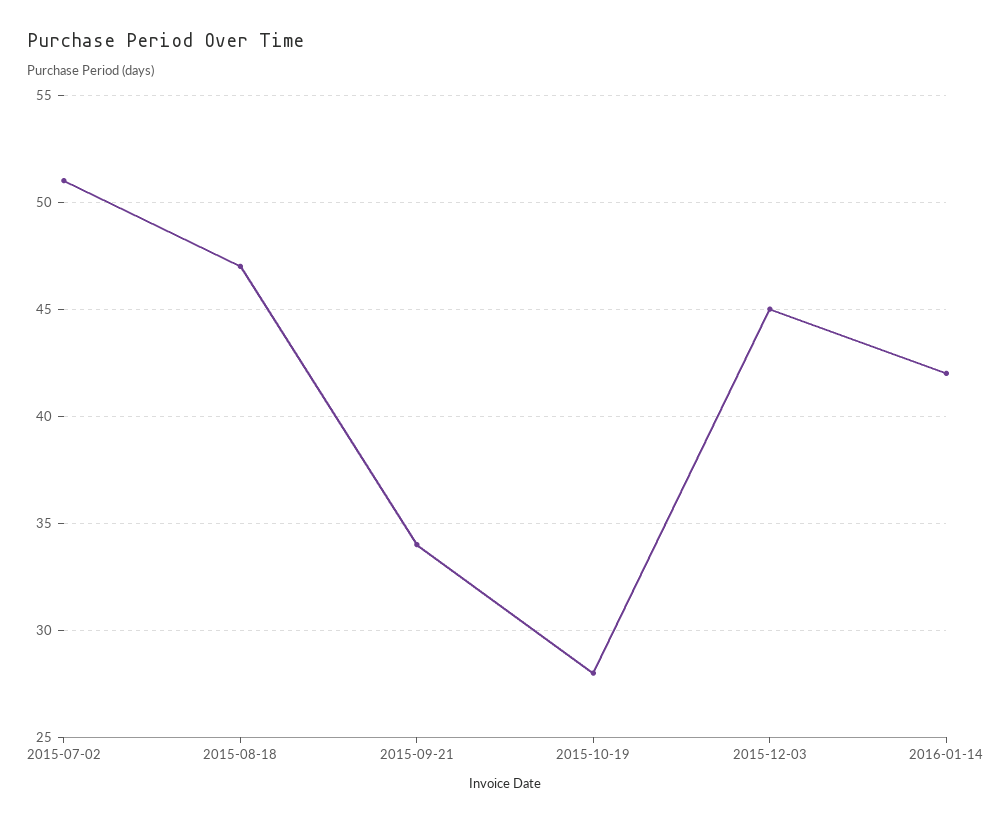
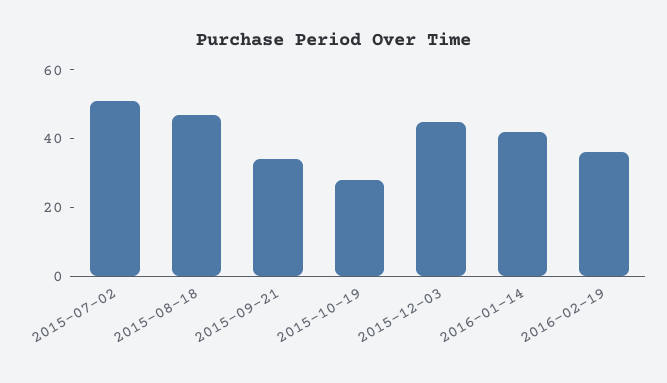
2016-02-19: none -> 35

